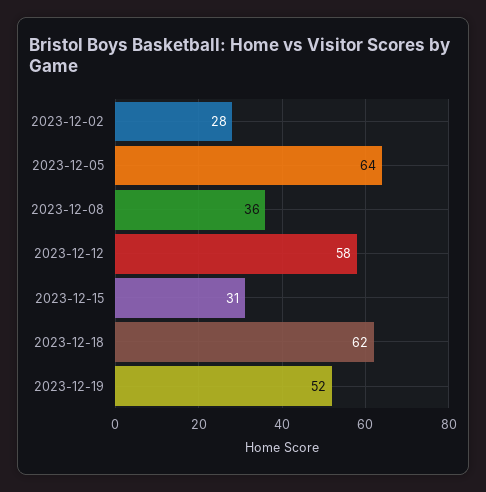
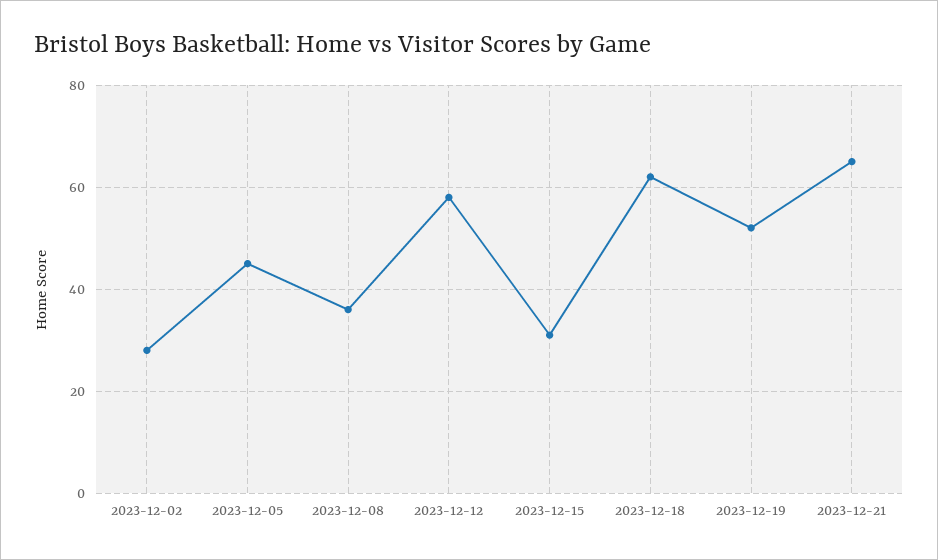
2023-12-05: 64 -> 45
2023-12-21: none -> 65

